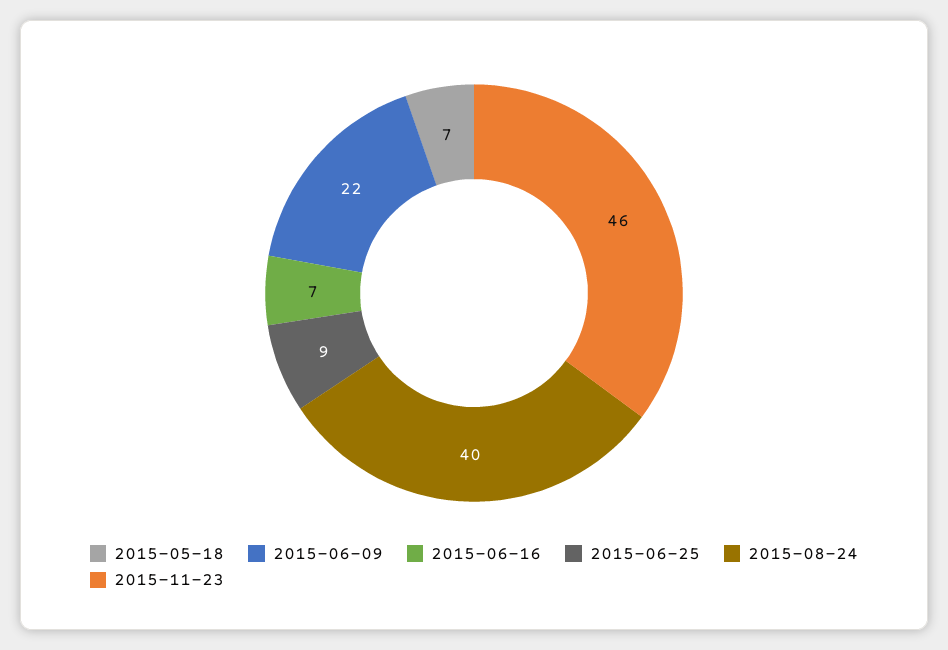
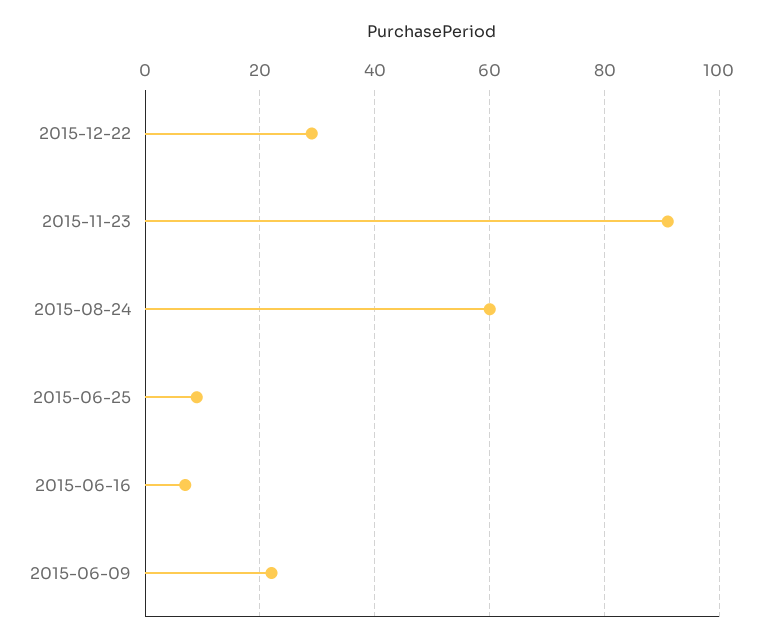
2015-05-18: 7 -> none
2015-08-24: 40 -> 60
2015-11-23: 46 -> 90
2015-12-22: none -> 30

